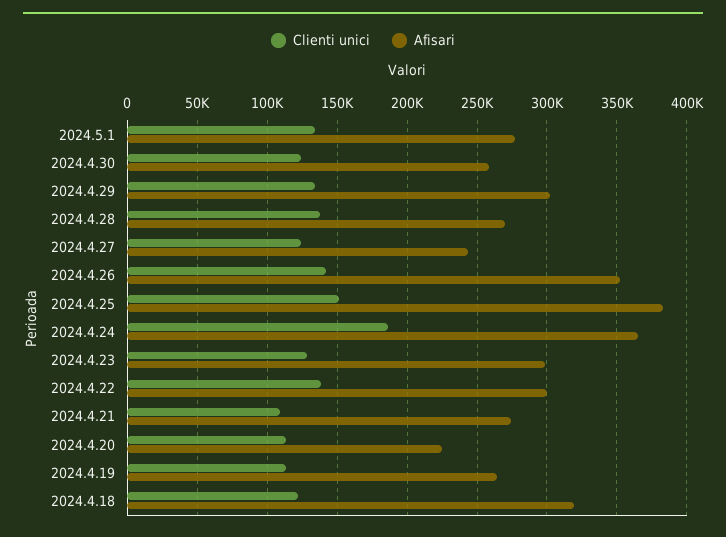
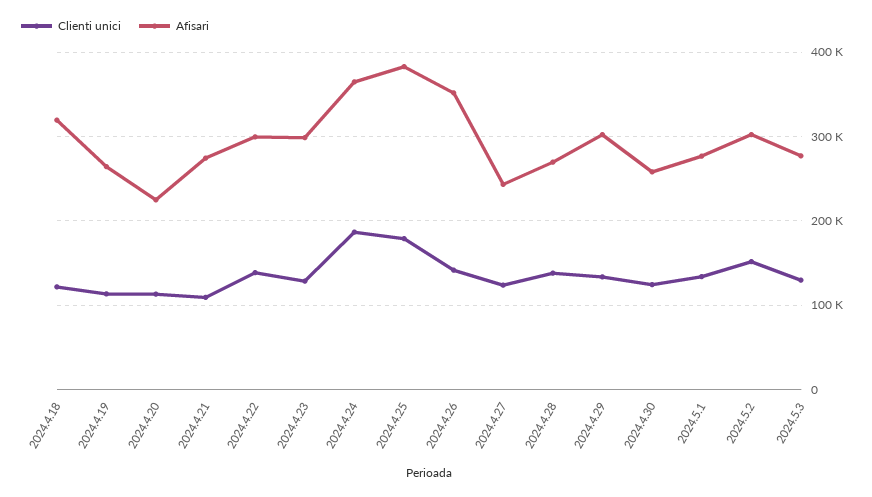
Clienti unici, 2024.4.25: 150000 -> 180000
Clienti unici, 2024.5.2: none -> 150000
Afisari, 2024.5.2: none -> 300000
Clienti unici, 2024.5.3: none -> 130000
Afisari, 2024.5.3: none -> 280000

